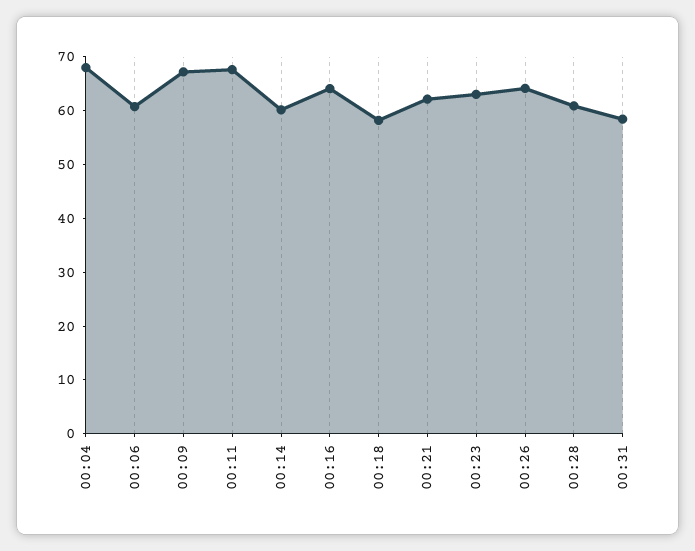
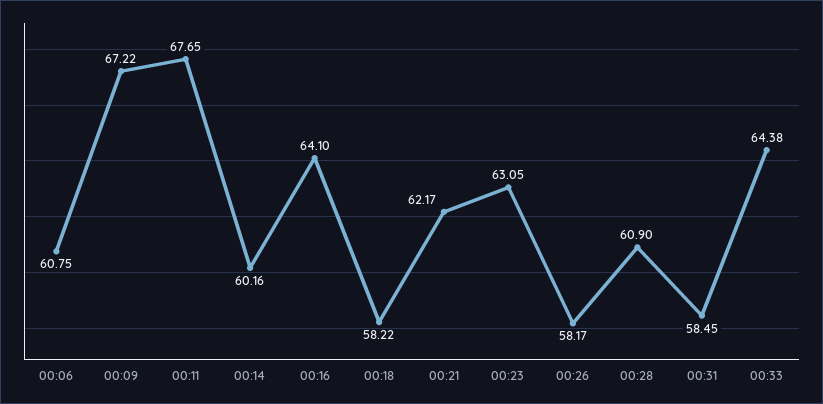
00:04: 68 -> none
00:26: 64 -> 58.17
00:33: none -> 64.38

